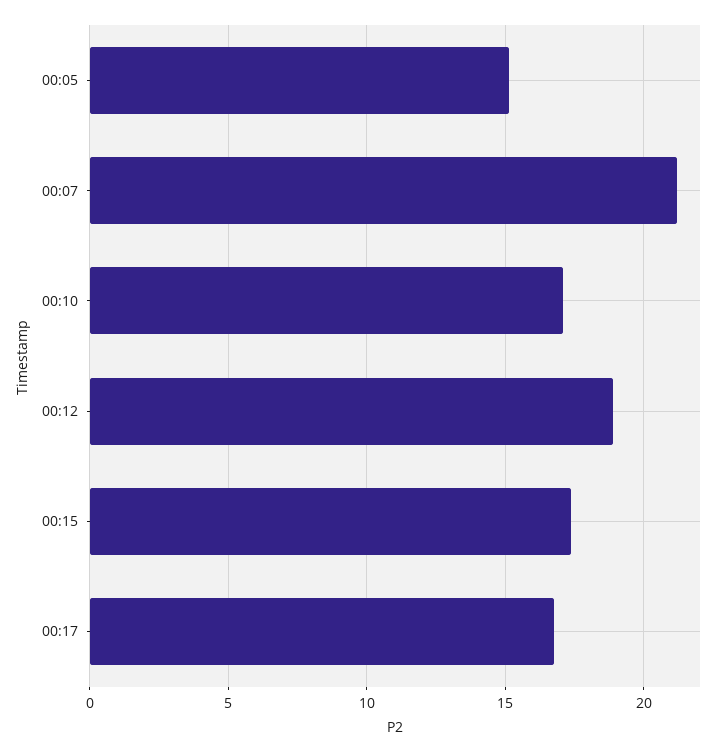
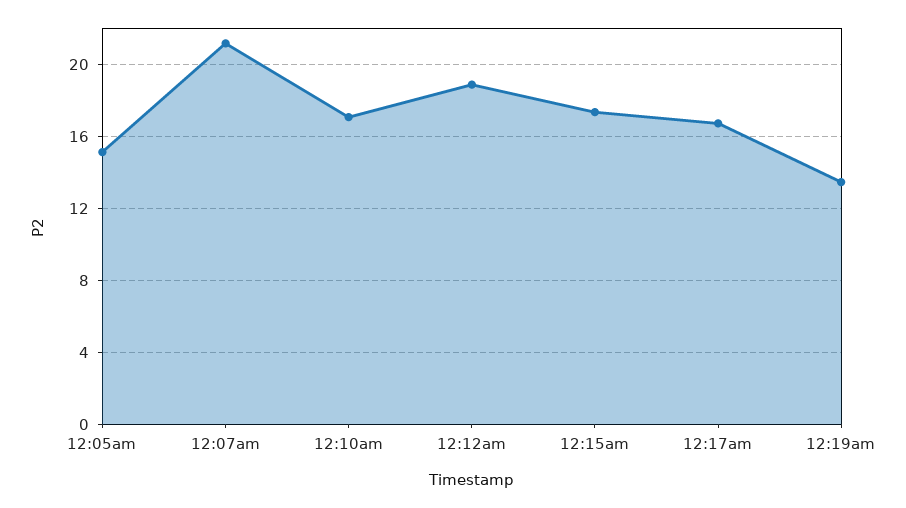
12:19am: none -> 13.5

